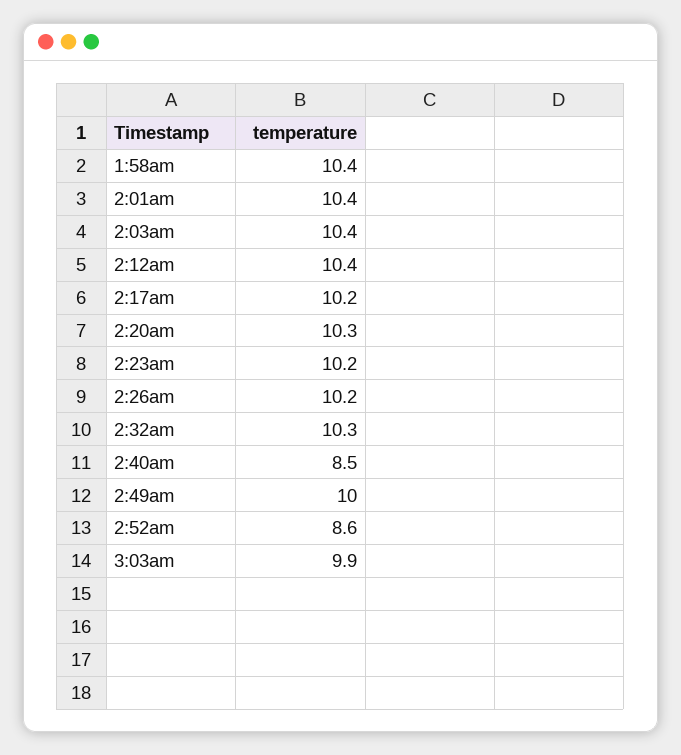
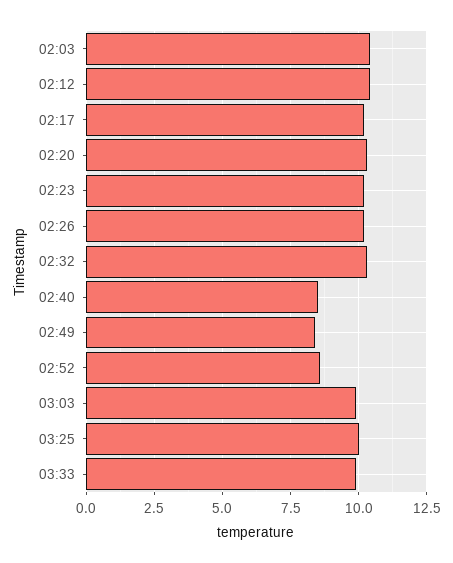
1:58am: 10.4 -> none
2:01am: 10.4 -> none
2:49am: 10 -> 8.5
03:25: none -> 10
03:33: none -> 10

